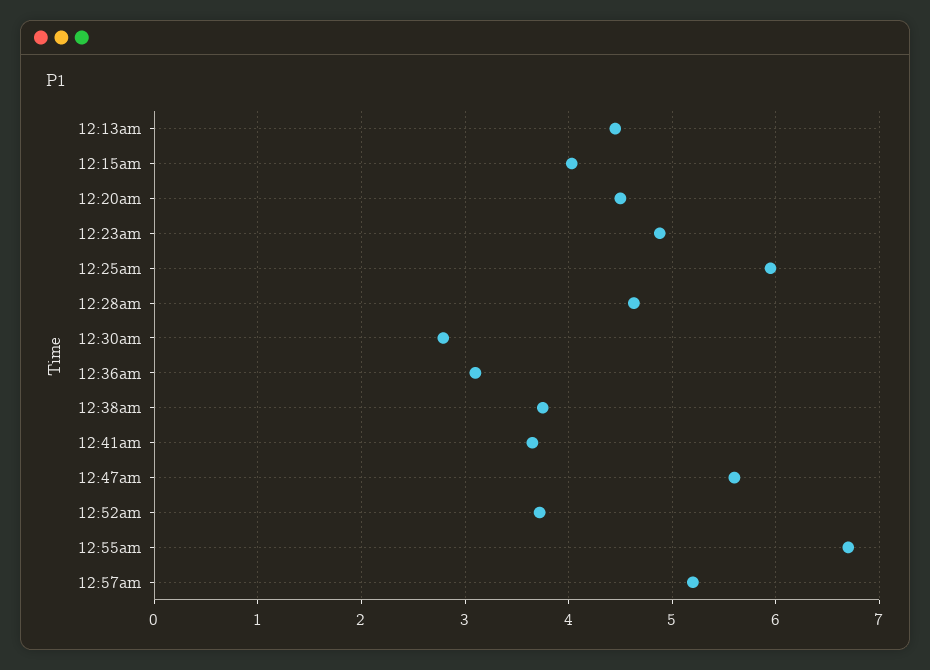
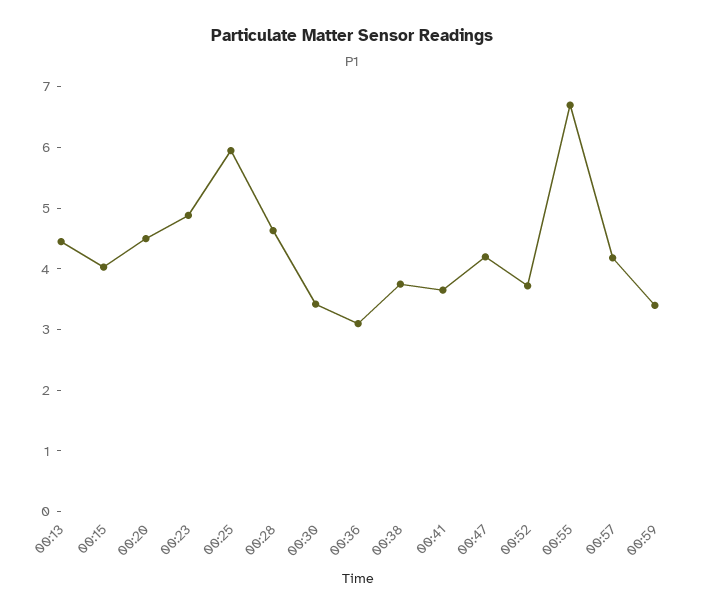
12:30am: 2.8 -> 3.4
12:47am: 5.6 -> 4.2
12:57am: 5.2 -> 4.2
00:59: none -> 3.4

